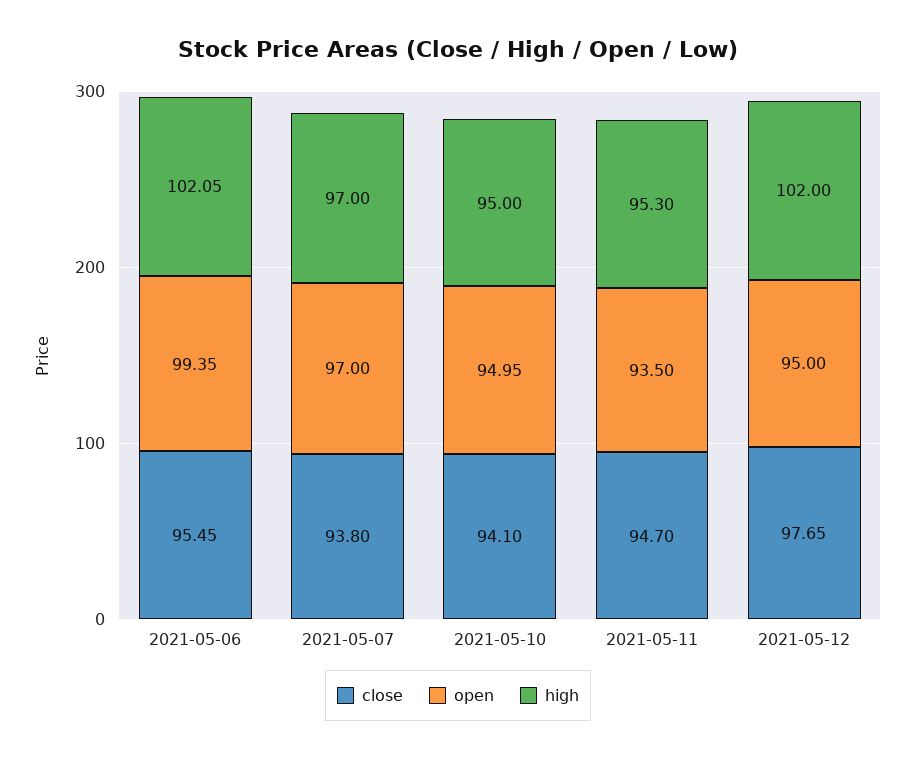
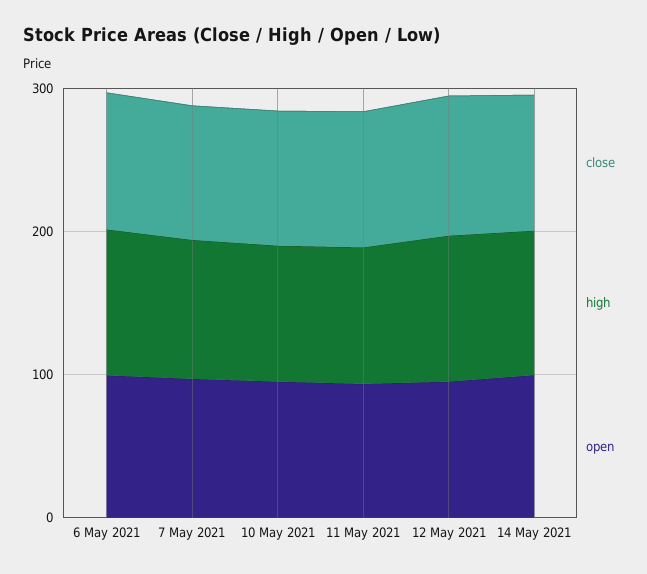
close, 14 May 2021: none -> 100
high, 14 May 2021: none -> 100
open, 14 May 2021: none -> 100

